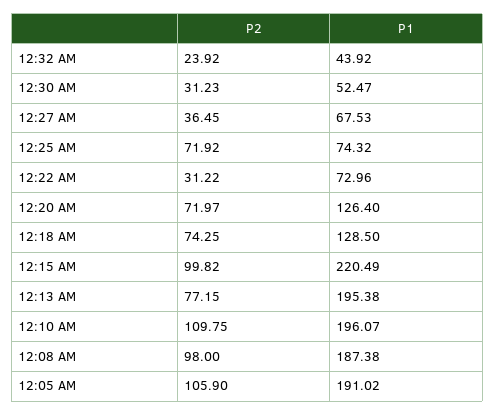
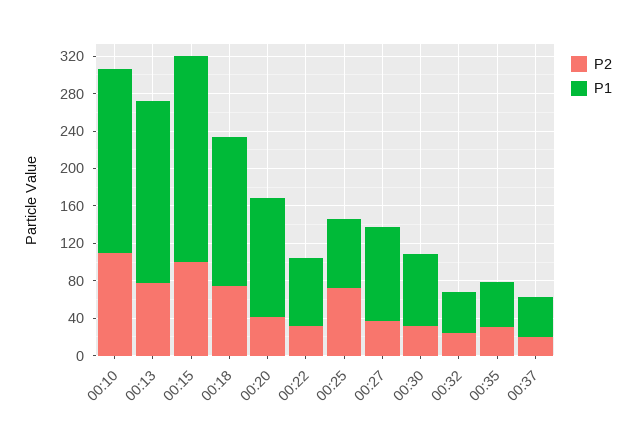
P1, 12:30 AM: 52.47 -> 80
P1, 12:27 AM: 67.53 -> 100
P2, 12:20 AM: 71.97 -> 40
P1, 12:18 AM: 128.5 -> 160
P2, 12:08 AM: 98 -> none
P1, 12:08 AM: 187.38 -> none
P2, 12:05 AM: 105.9 -> none
P1, 12:05 AM: 191.02 -> none
P2, 00:35: none -> 30
P1, 00:35: none -> 50
P2, 00:37: none -> 20
P1, 00:37: none -> 40

